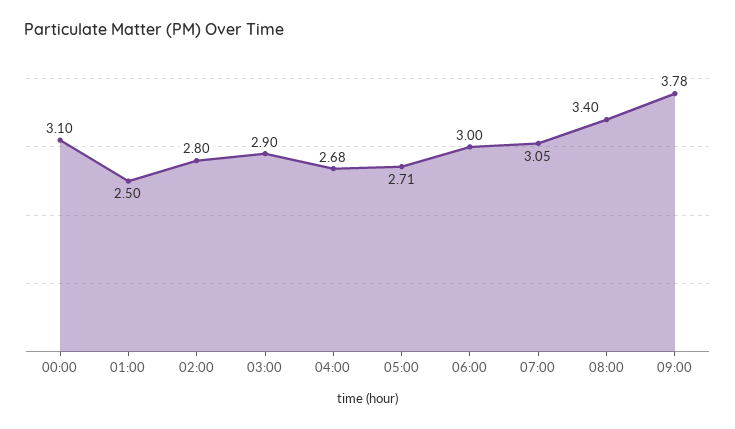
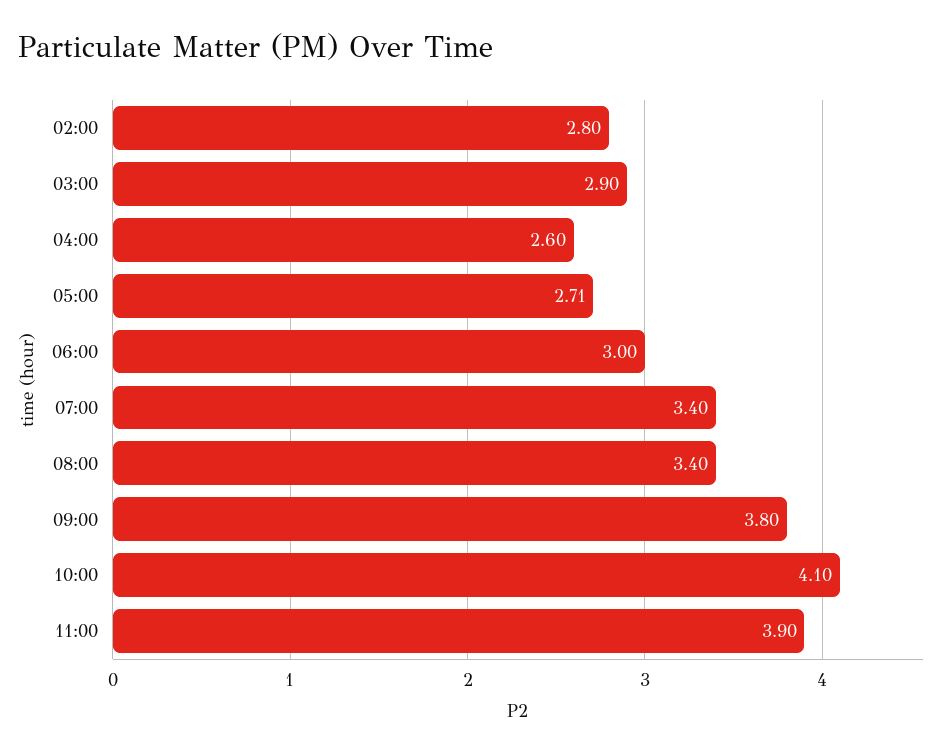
00:00: 3.1 -> none
01:00: 2.5 -> none
04:00: 2.68 -> 2.6
07:00: 3.05 -> 3.4
09:00: 3.78 -> 3.8
10:00: none -> 4.1
11:00: none -> 3.9

